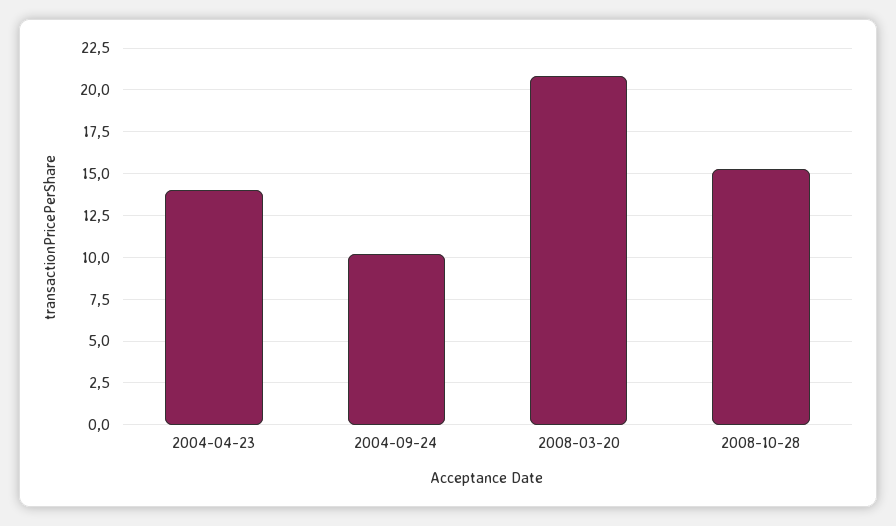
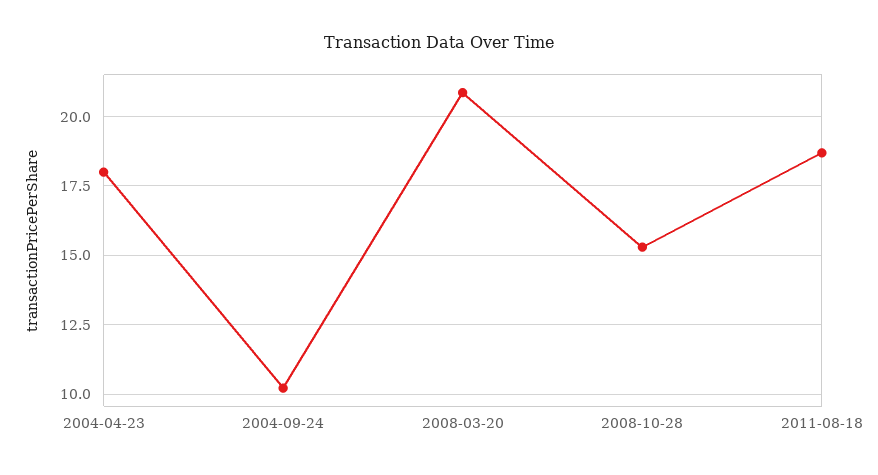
2004-04-23: 14 -> 18
2011-08-18: none -> 18.75

